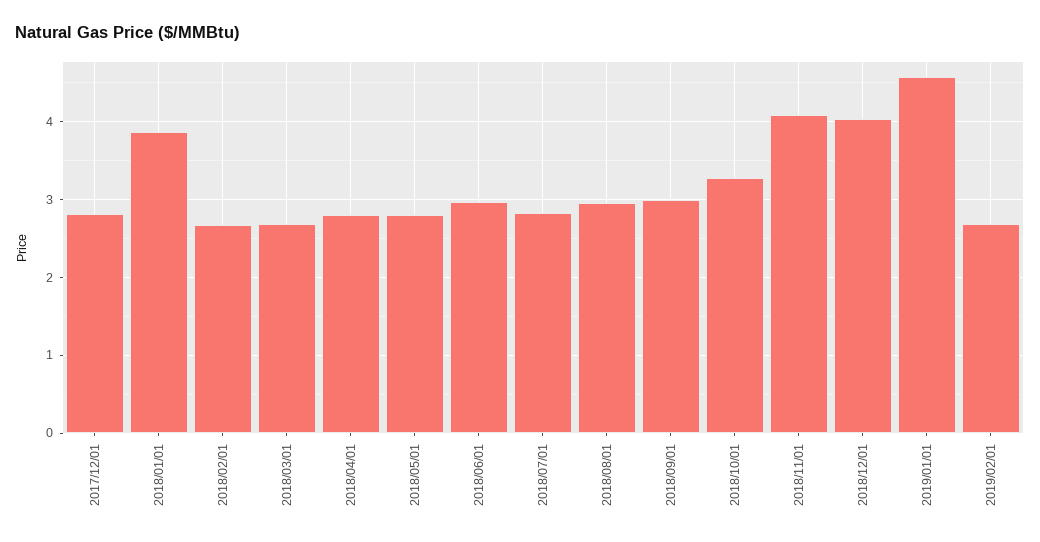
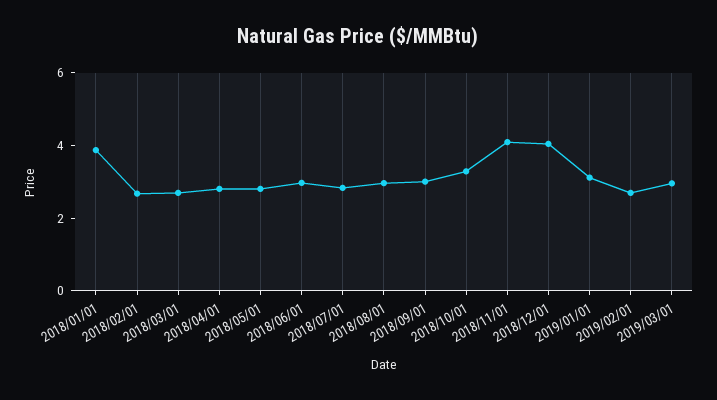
2017/12/01: 2.8 -> none
2019/01/01: 4.6 -> 3
2019/03/01: none -> 3

